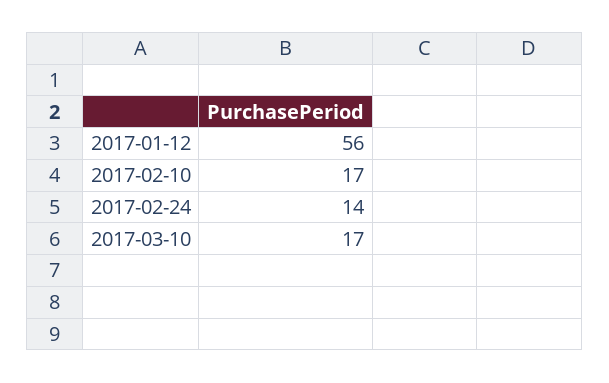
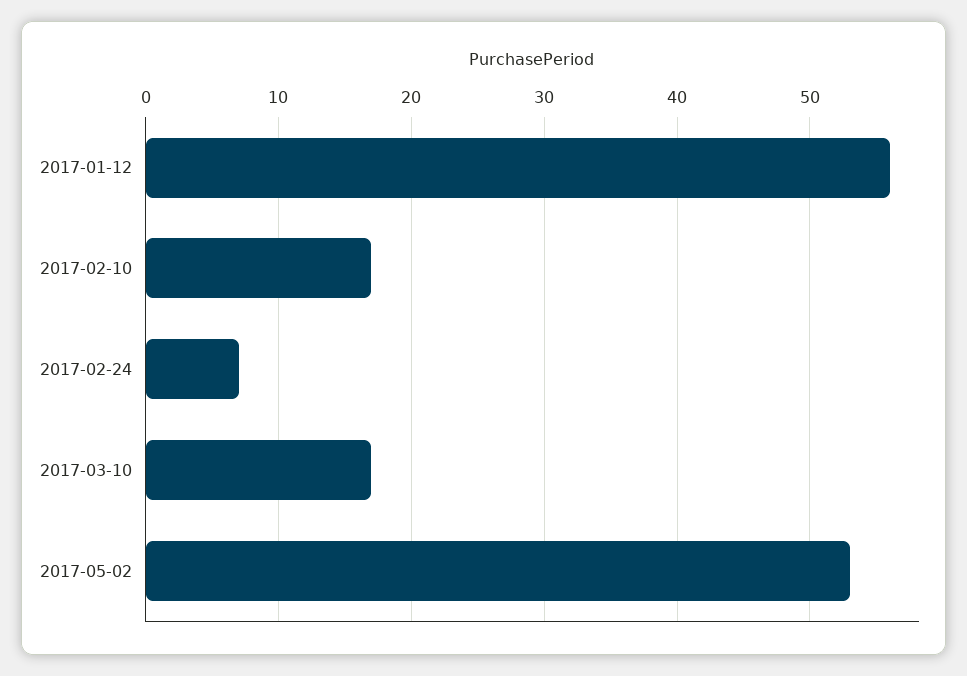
2017-02-24: 14 -> 7
2017-05-02: none -> 53

